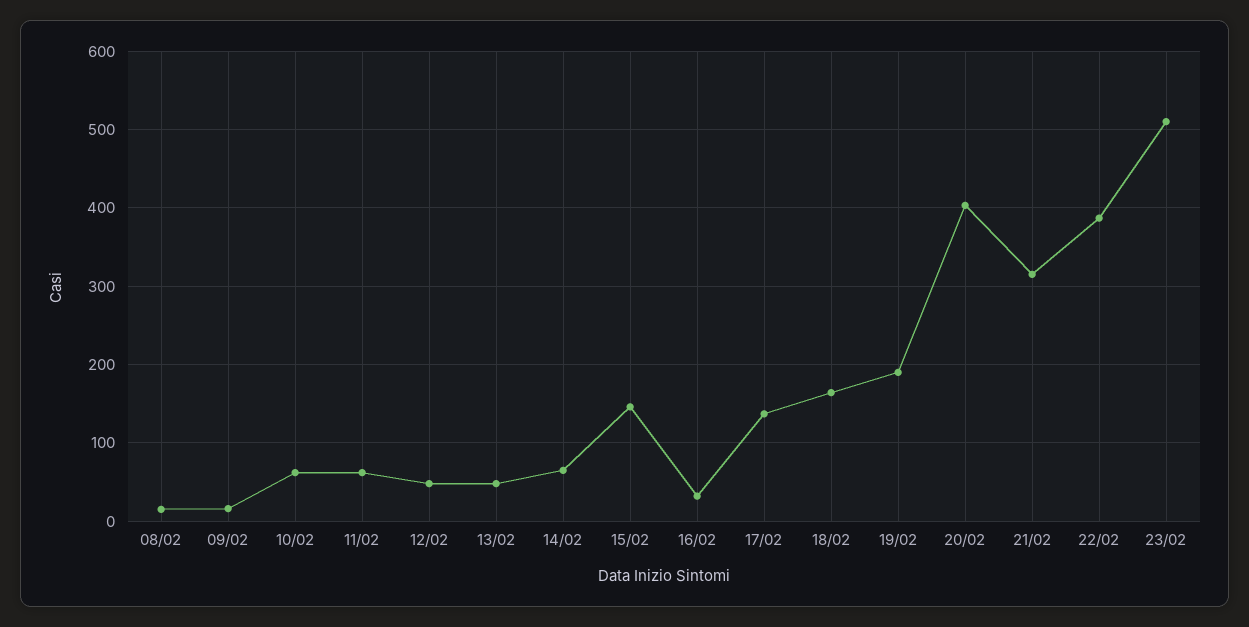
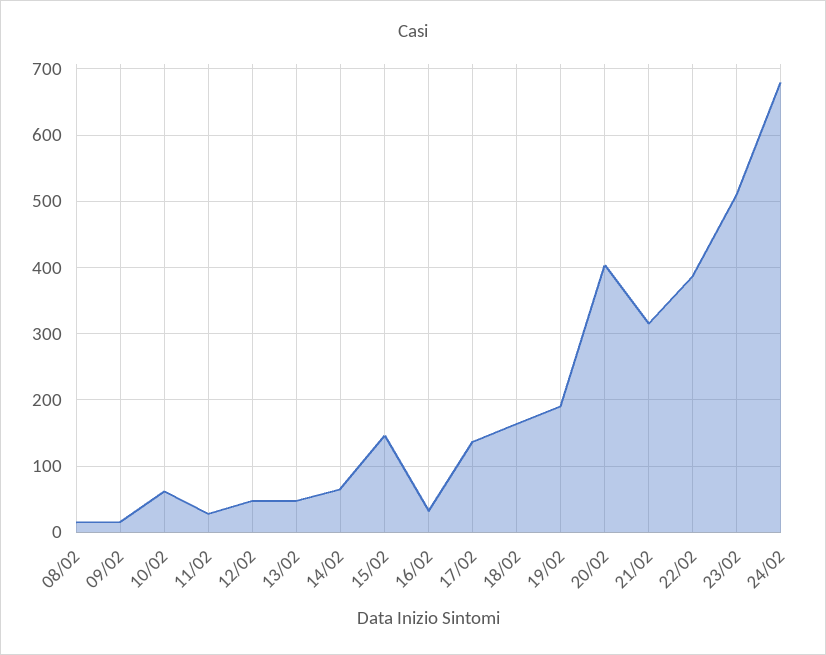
11/02: 60 -> 30
24/02: none -> 680

